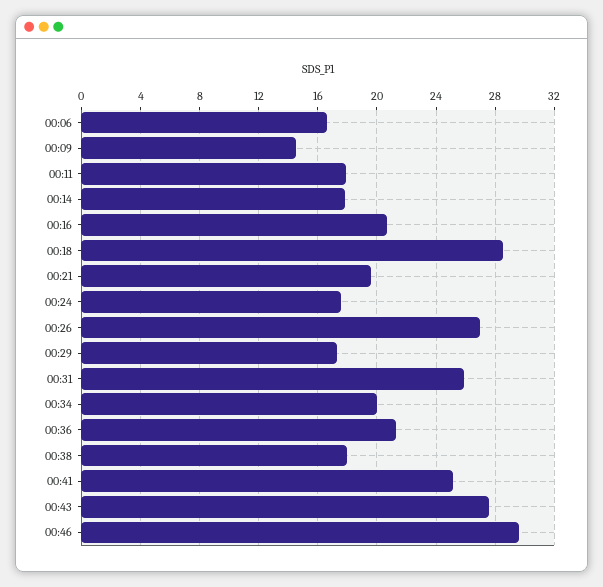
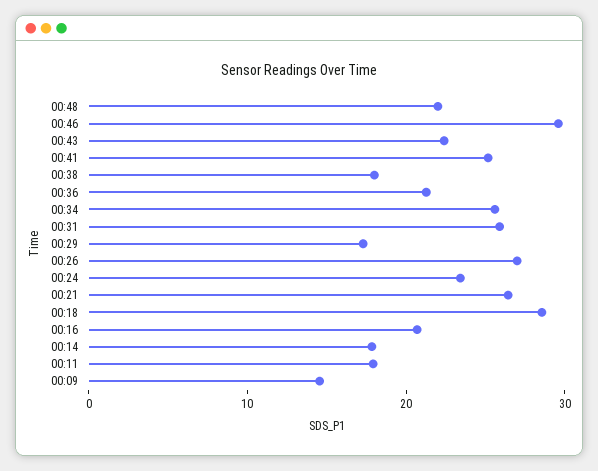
00:06: 16.5 -> none
00:21: 19.5 -> 26
00:24: 17.5 -> 24
00:34: 20 -> 26
00:43: 27.5 -> 22
00:48: none -> 22

